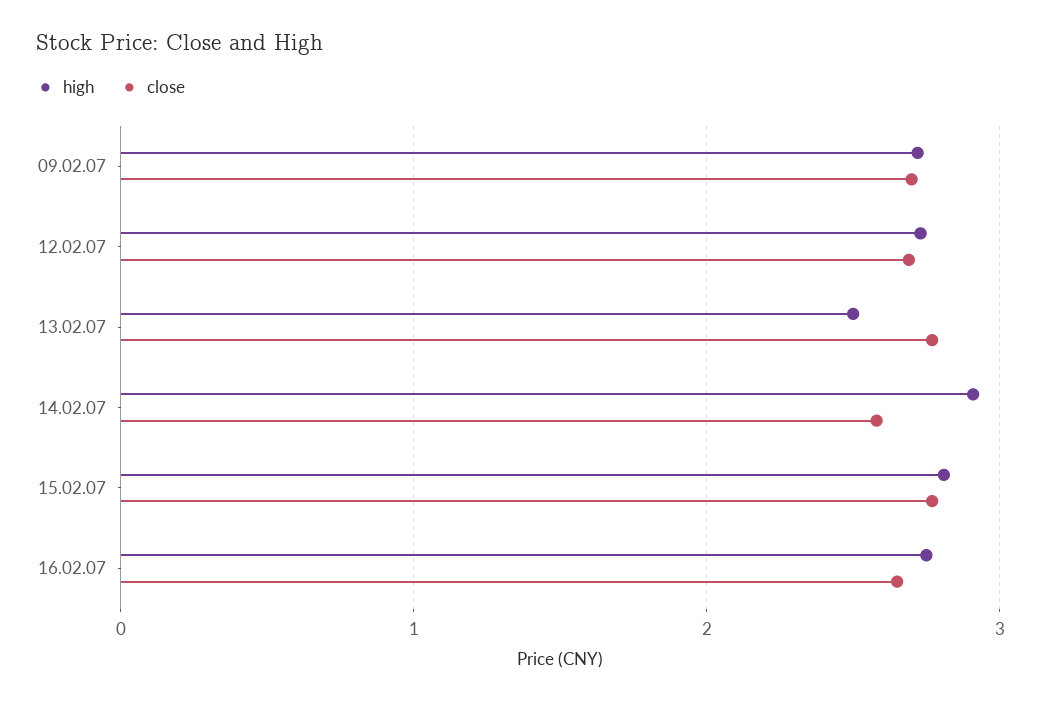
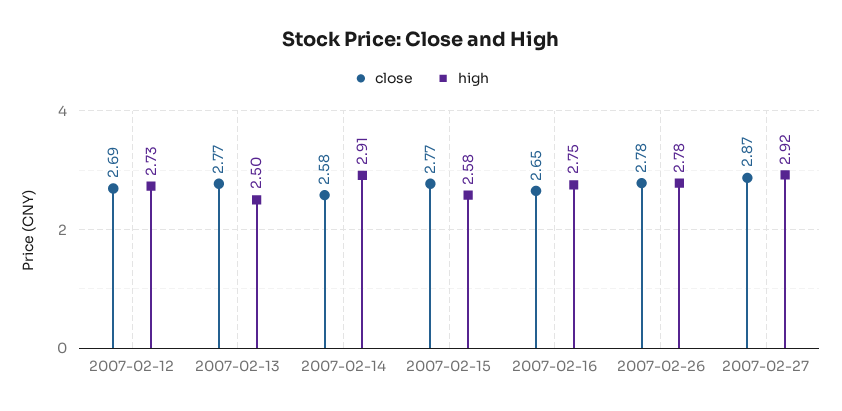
high, 09.02.07: 2.7 -> none
close, 09.02.07: 2.7 -> none
high, 15.02.07: 2.8 -> 2.58
close, 2007-02-26: none -> 2.78
high, 2007-02-26: none -> 2.78
close, 2007-02-27: none -> 2.87
high, 2007-02-27: none -> 2.92

